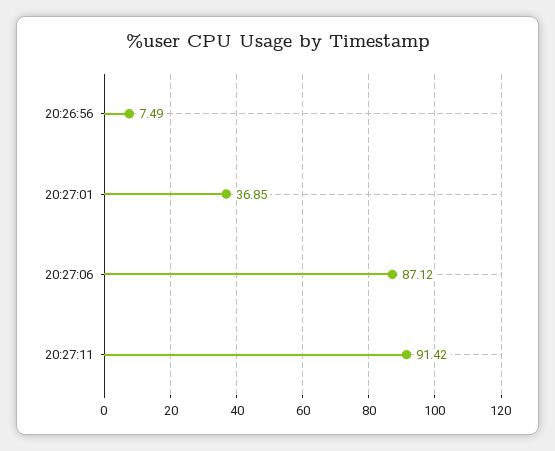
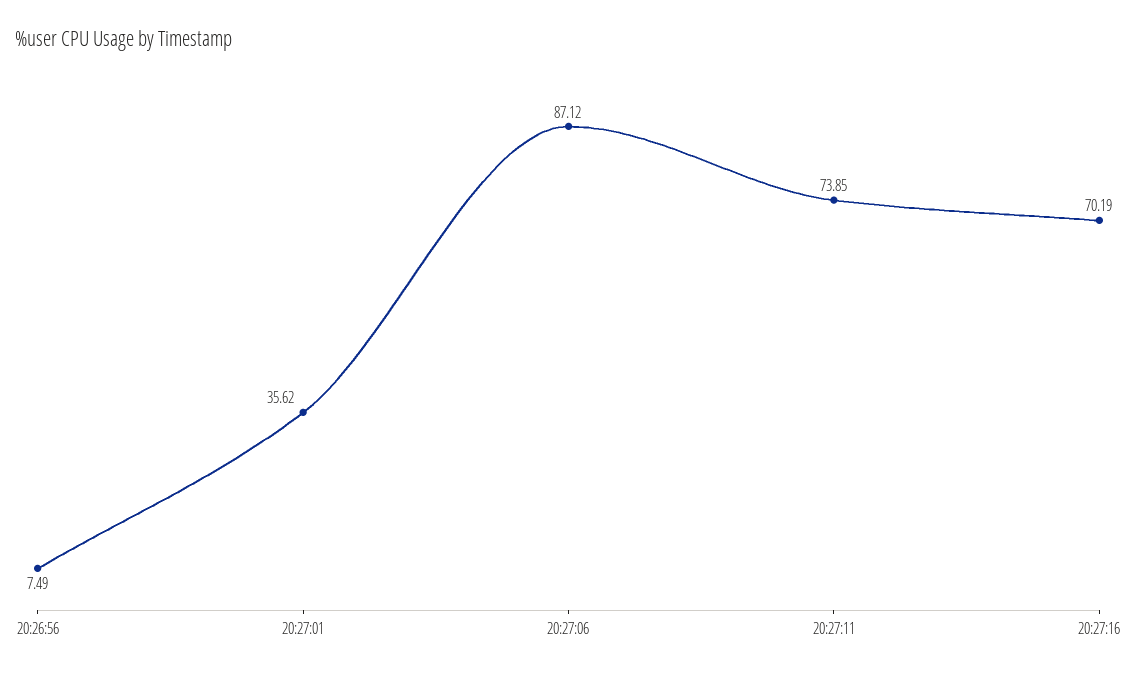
20:27:01: 36.85 -> 35.62
20:27:11: 91.42 -> 73.85
20:27:16: none -> 70.19

